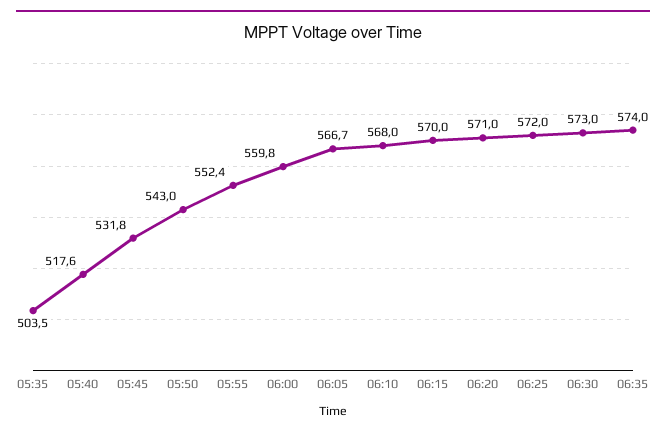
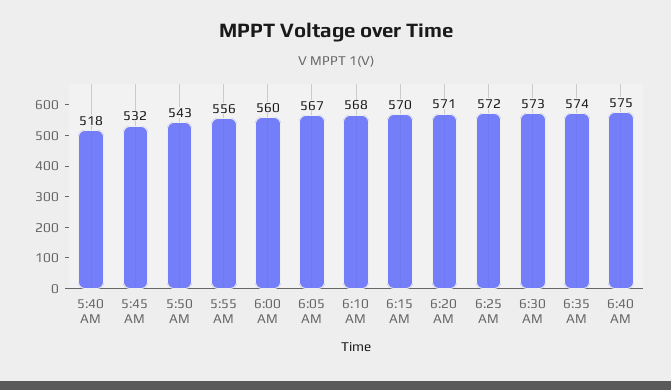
05:35: 503.5 -> none
05:55: 552.4 -> 556
6:40 AM: none -> 575

